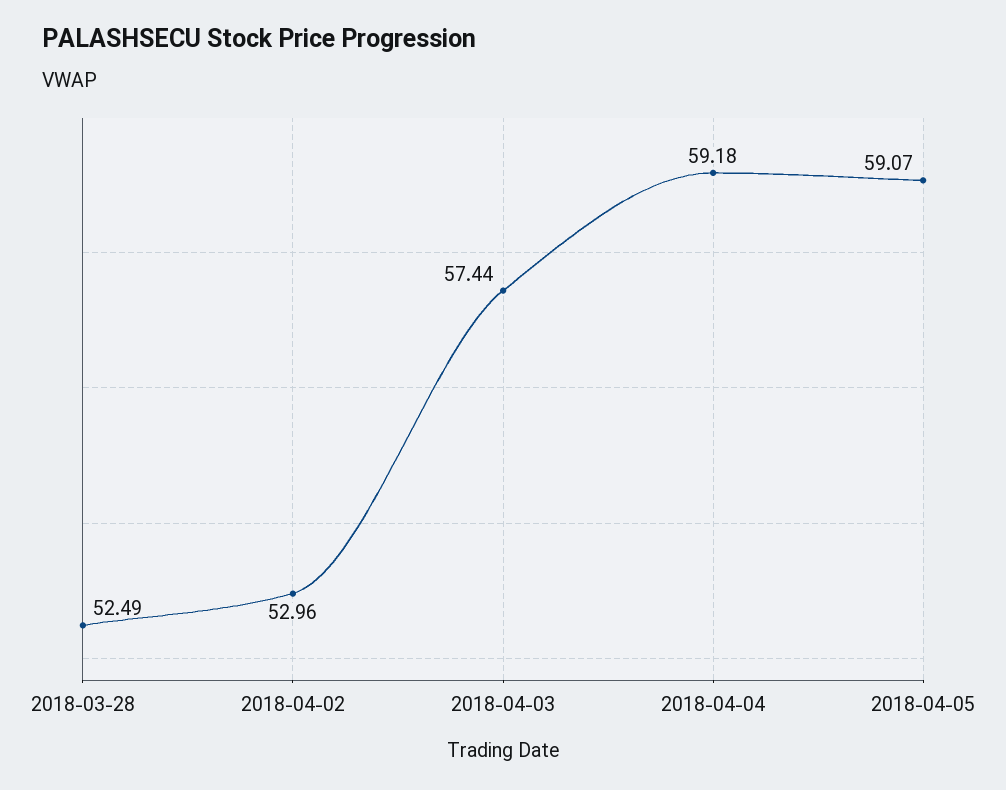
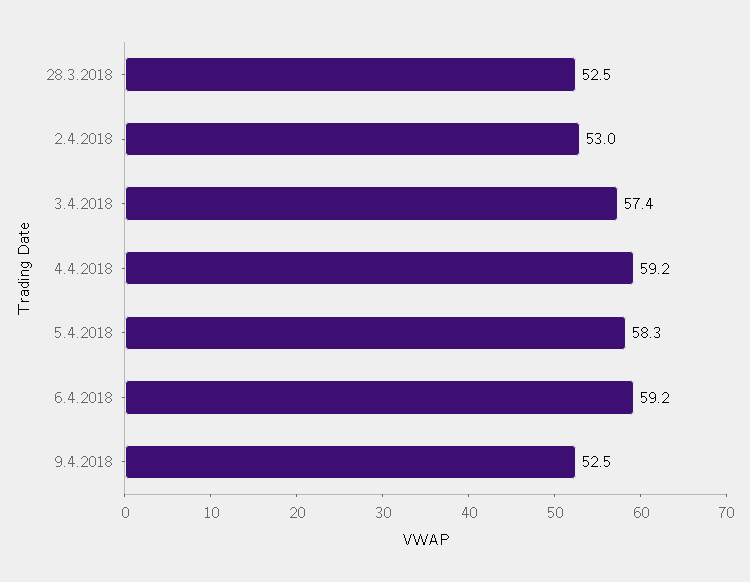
2018-04-05: 59.07 -> 58.3
6.4.2018: none -> 59.2
9.4.2018: none -> 52.5

